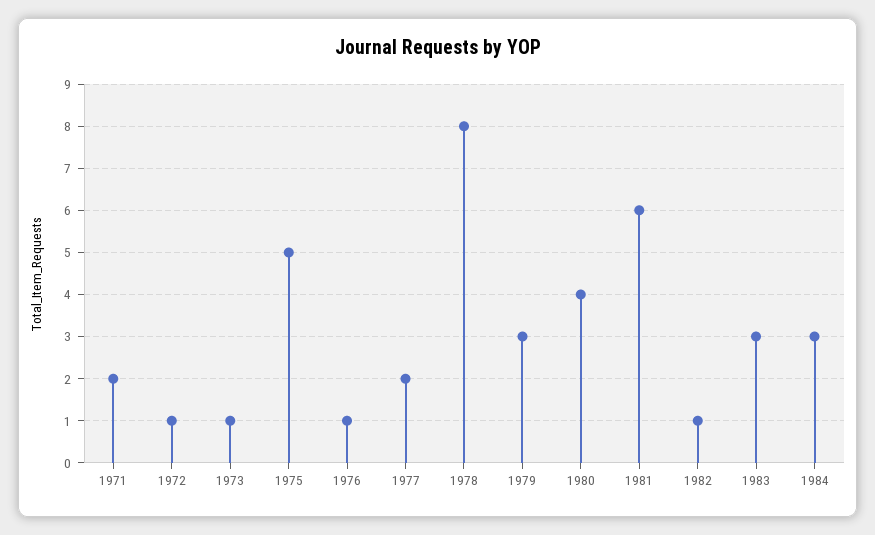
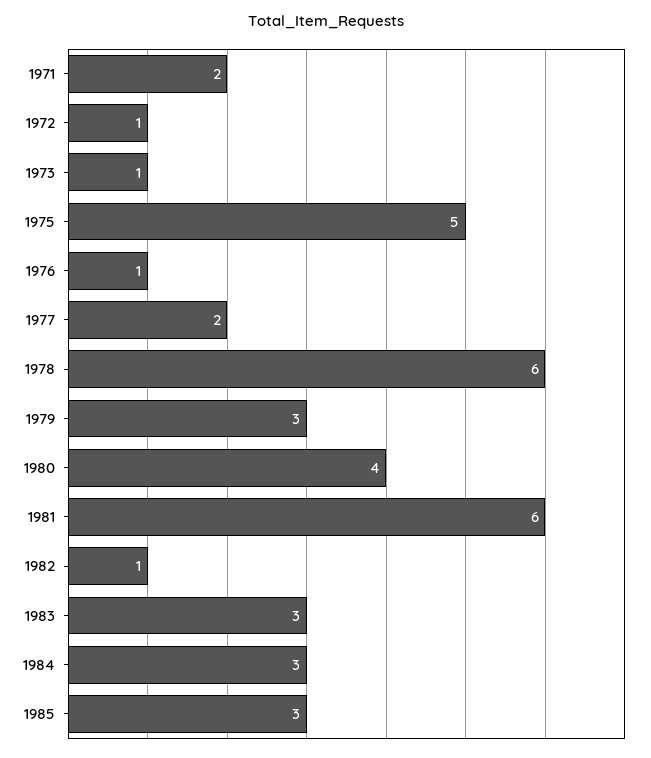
1978: 8 -> 6
1985: none -> 3

